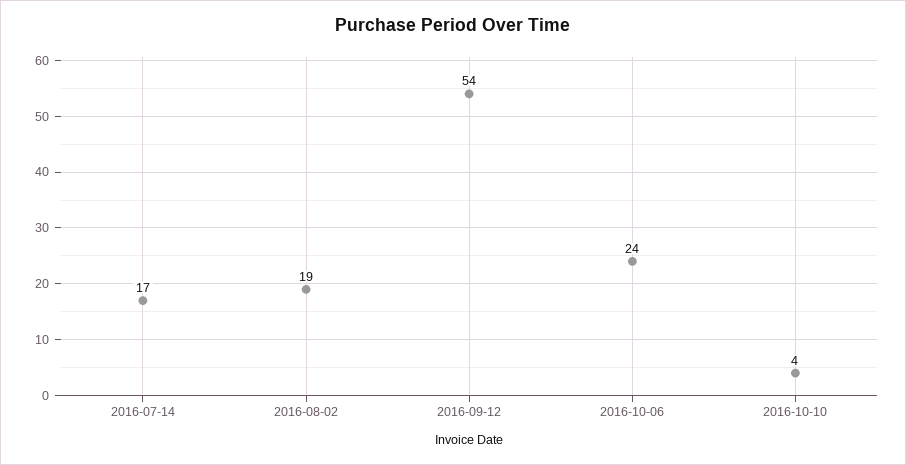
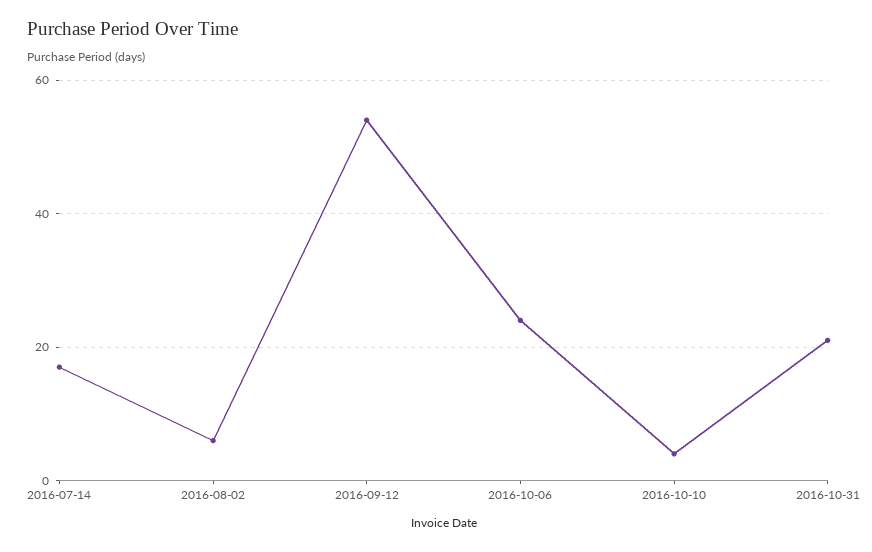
2016-08-02: 19 -> 5
2016-10-31: none -> 20

